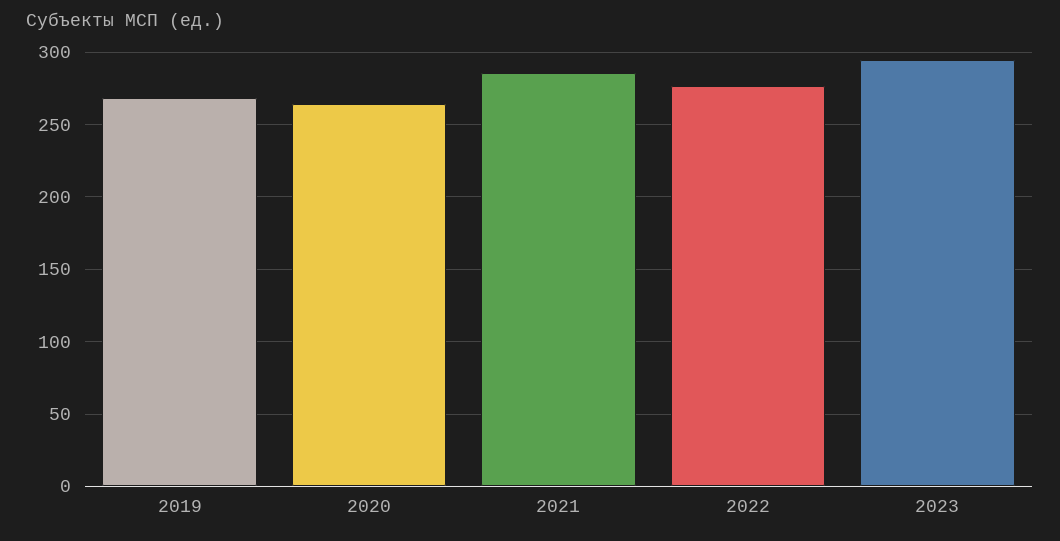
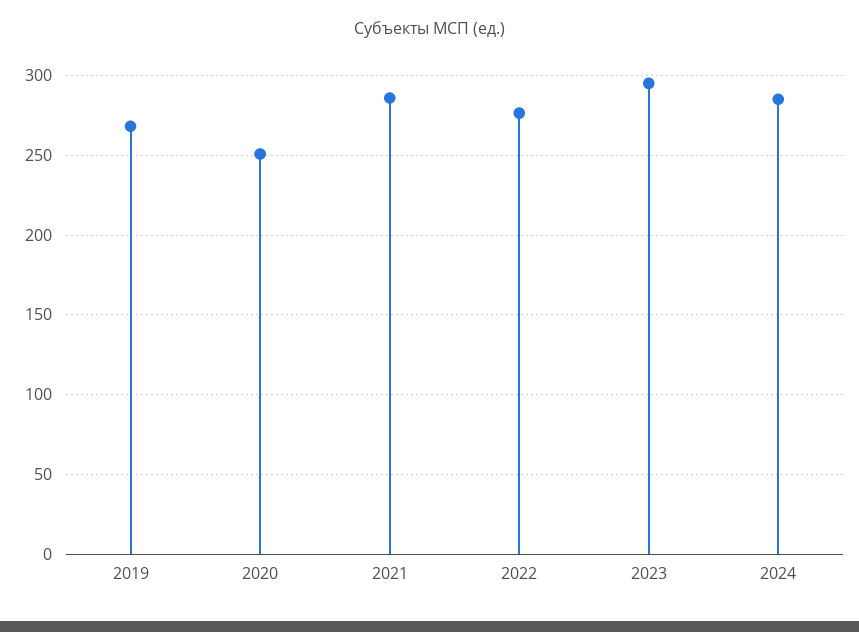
2020: 265 -> 250
2024: none -> 285

